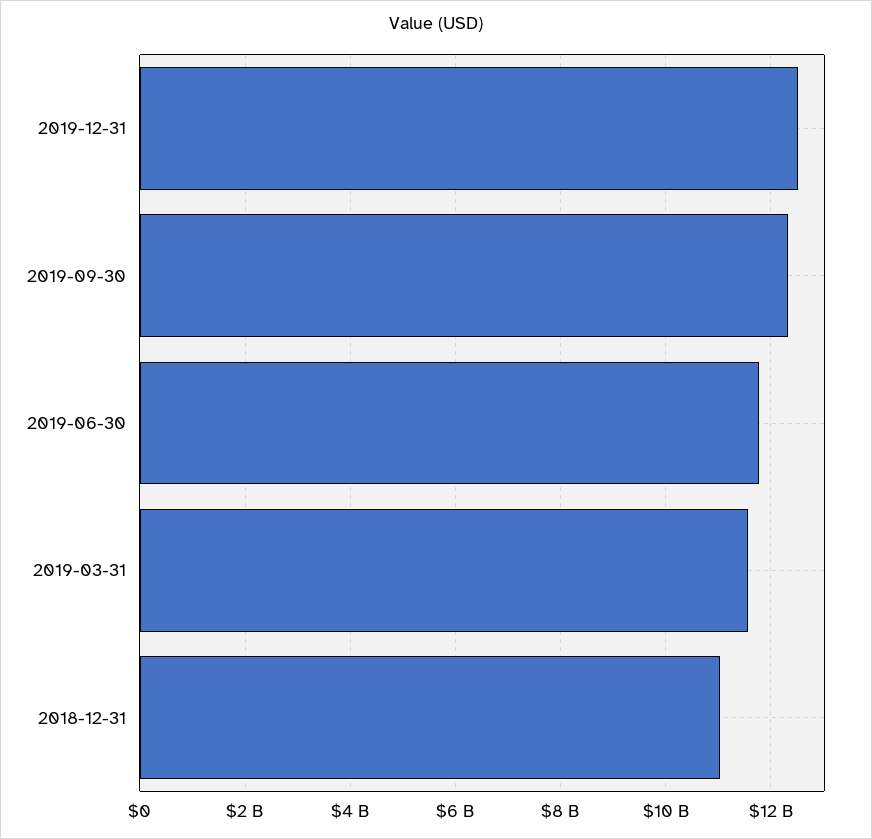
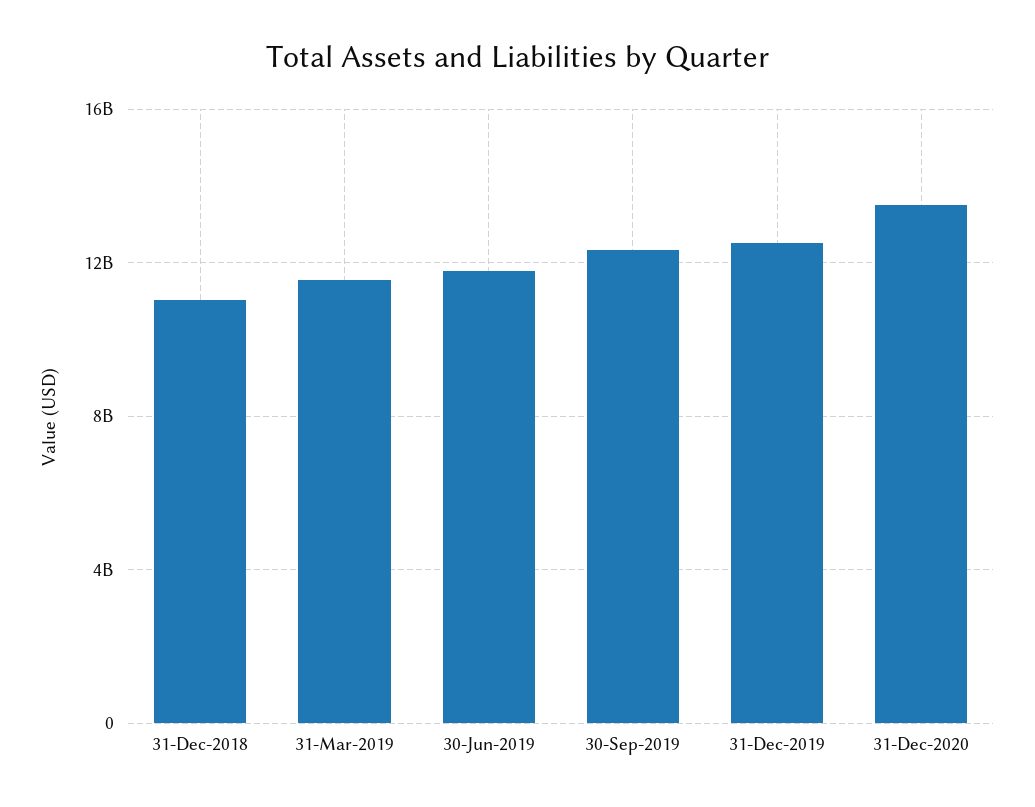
31-Dec-2020: none -> 13500000000

